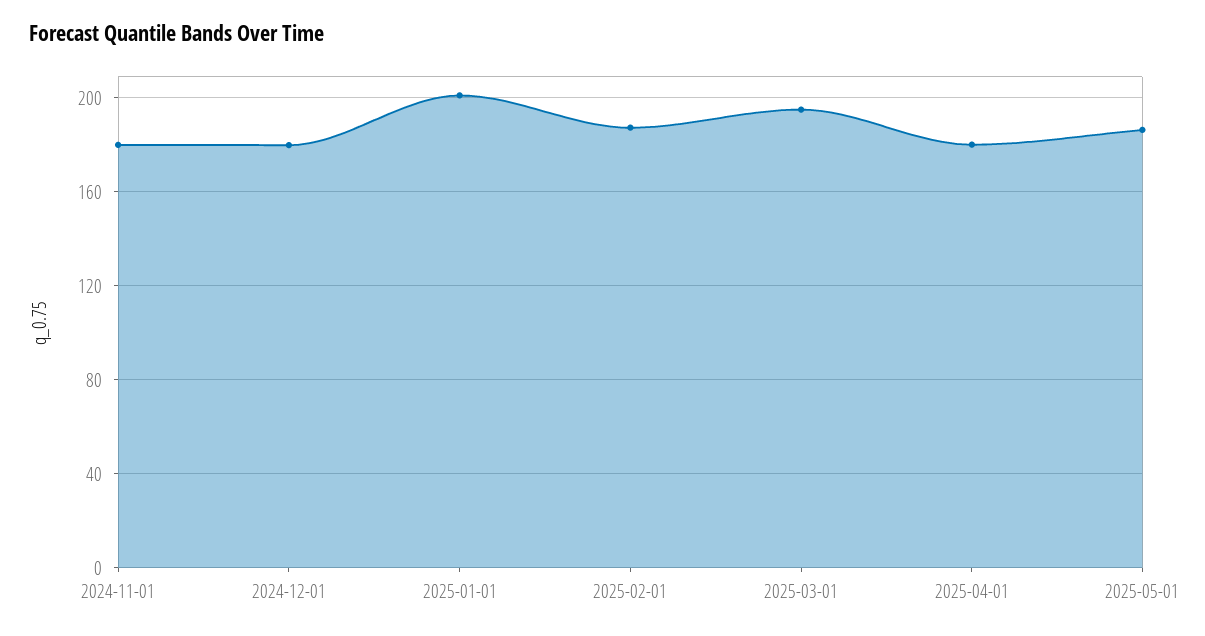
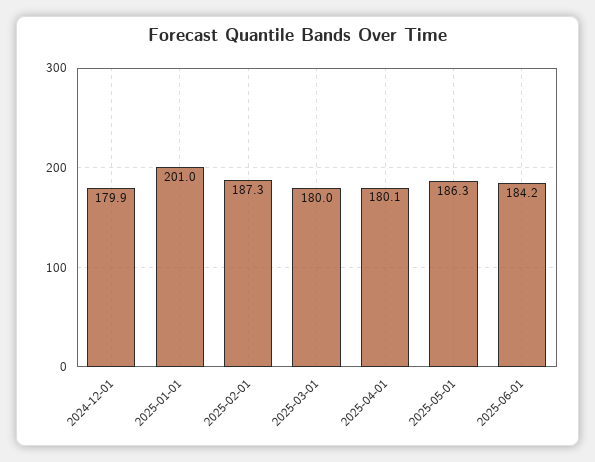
2024-11-01: 180 -> none
2025-03-01: 195 -> 180
2025-06-01: none -> 184.2

